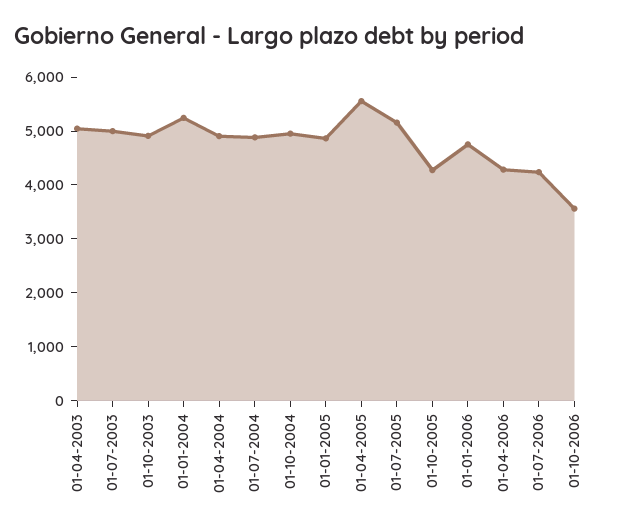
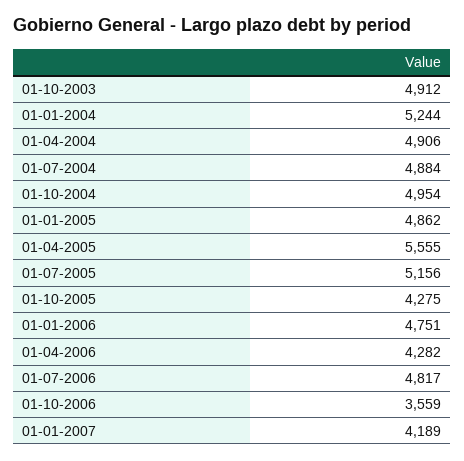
01-04-2003: 5000 -> none
01-07-2003: 5000 -> none
01-07-2006: 4200 -> 4817
01-01-2007: none -> 4189

